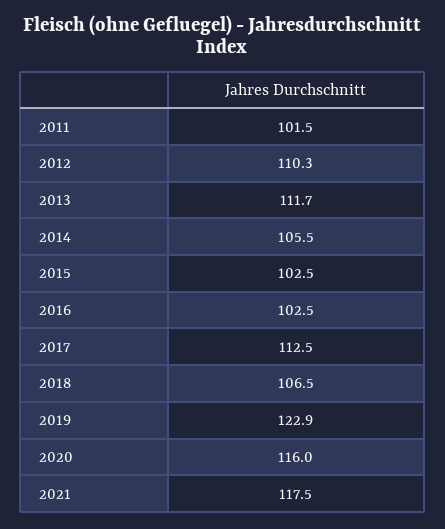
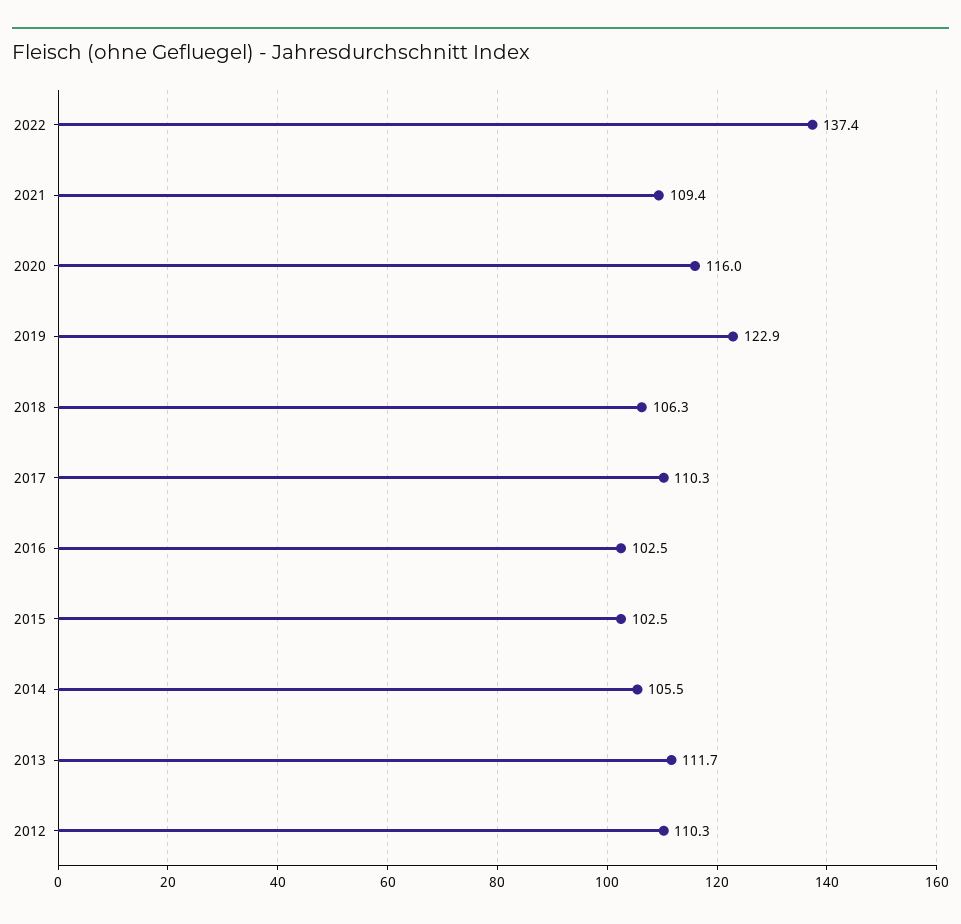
2011: 101.5 -> none
2017: 112.5 -> 110.3
2018: 106.5 -> 106.3
2021: 117.5 -> 109.4
2022: none -> 137.4

